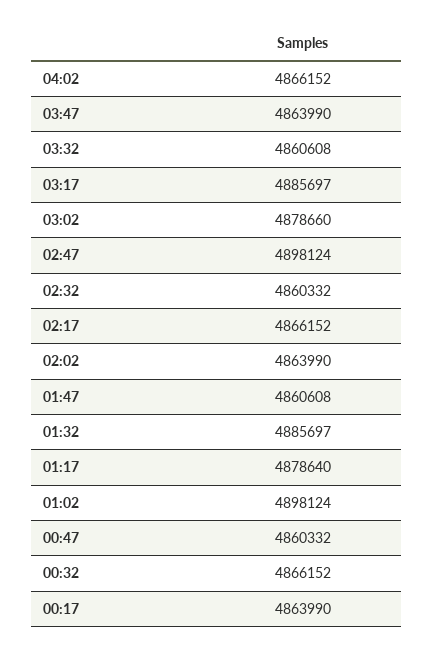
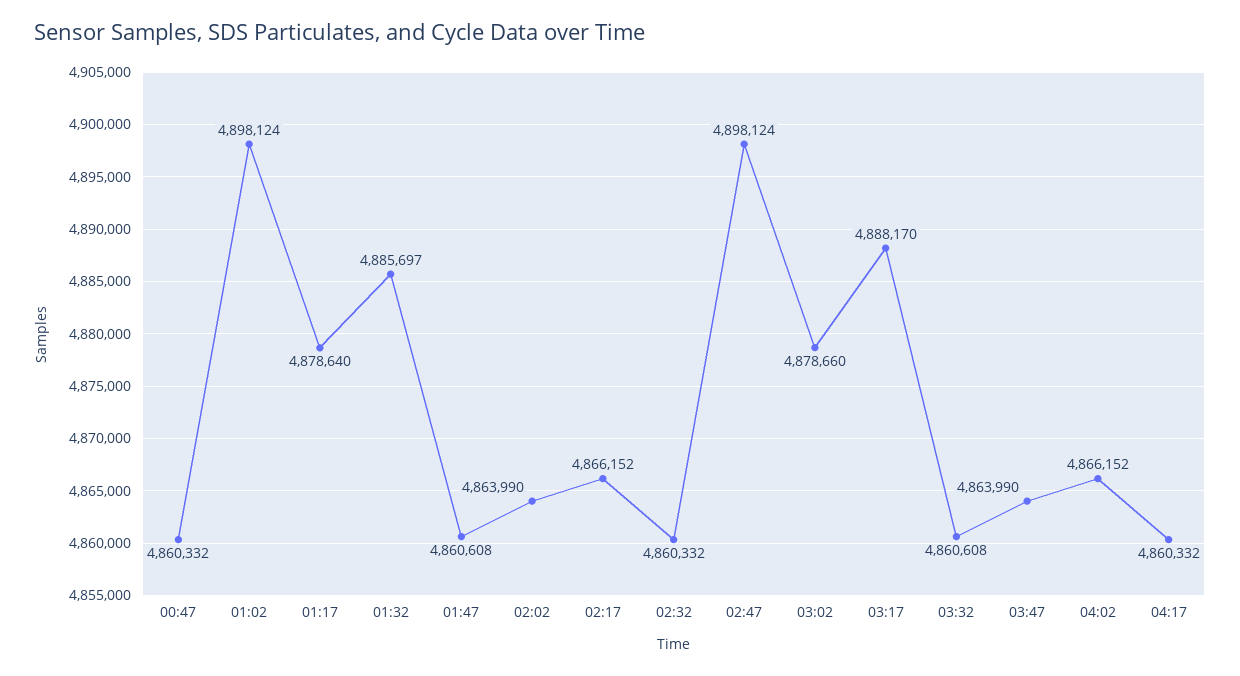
03:17: 4885697 -> 4888170
00:32: 4866152 -> none
00:17: 4863990 -> none
04:17: none -> 4860332

